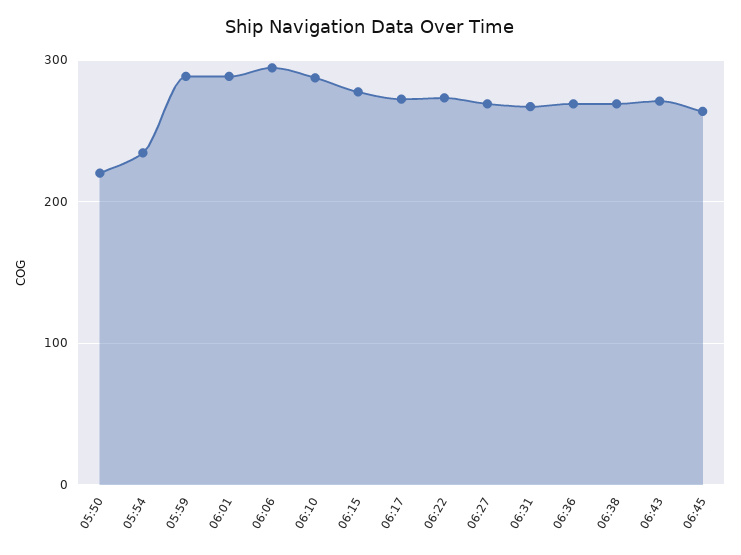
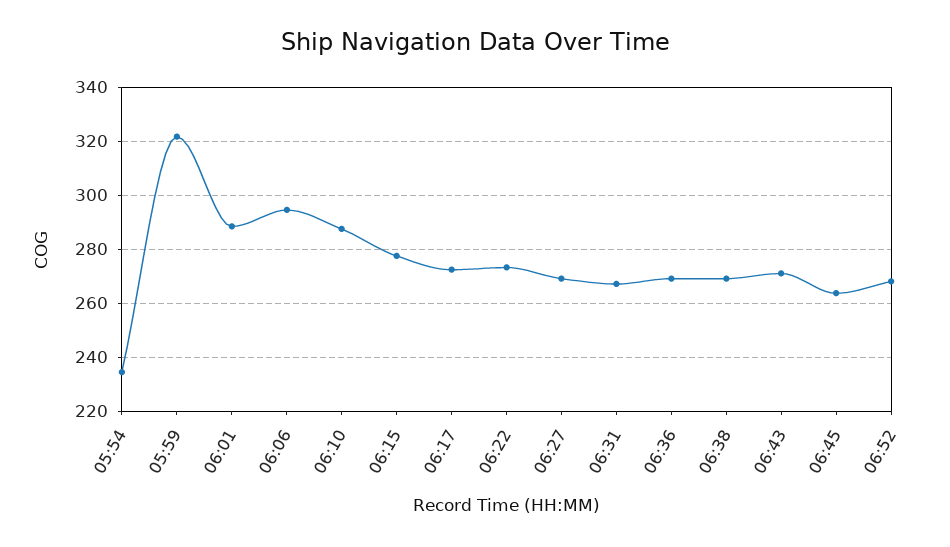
05:50: 220 -> none
05:59: 290 -> 322.5
06:52: none -> 267.5

